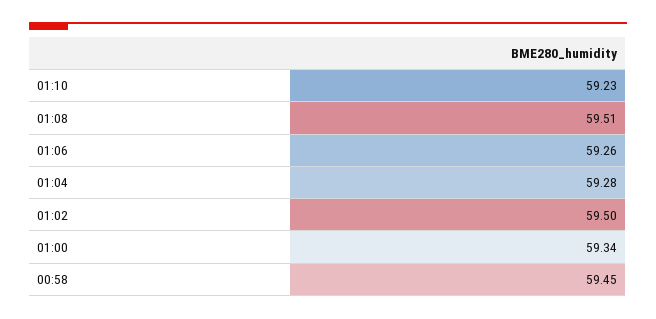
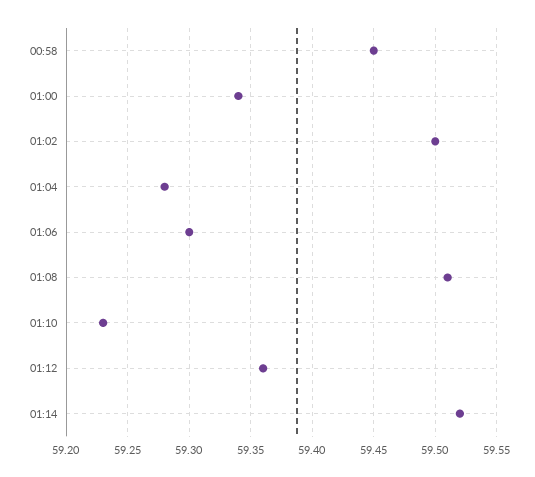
01:06: 59.26 -> 59.3
01:12: none -> 59.36
01:14: none -> 59.52

